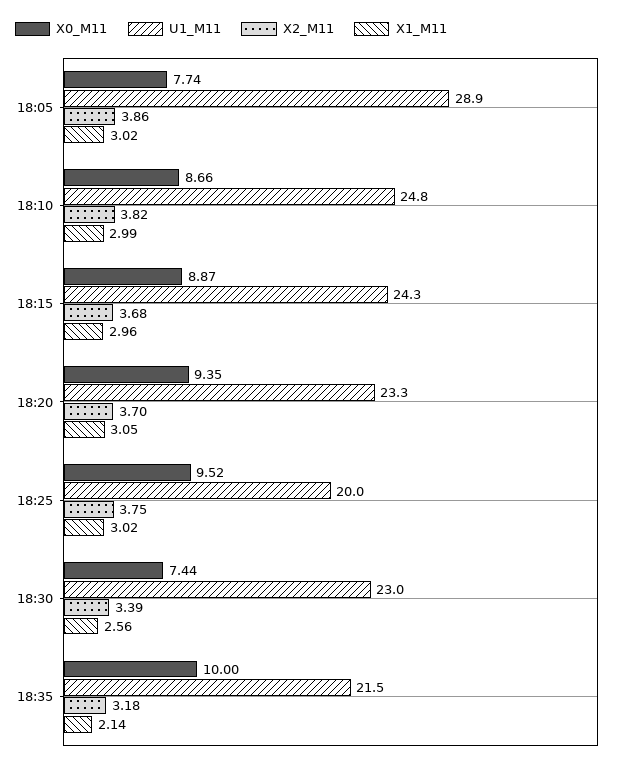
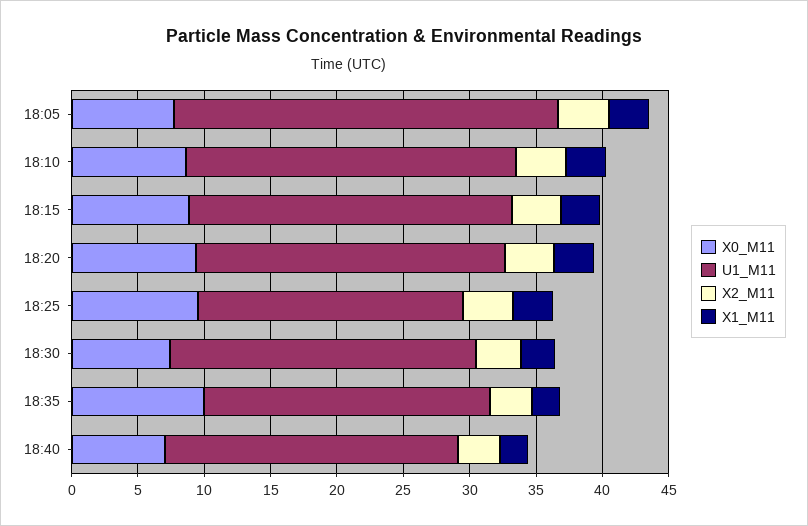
X0_M11, 18:40: none -> 7
U1_M11, 18:40: none -> 22
X2_M11, 18:40: none -> 3
X1_M11, 18:40: none -> 2

